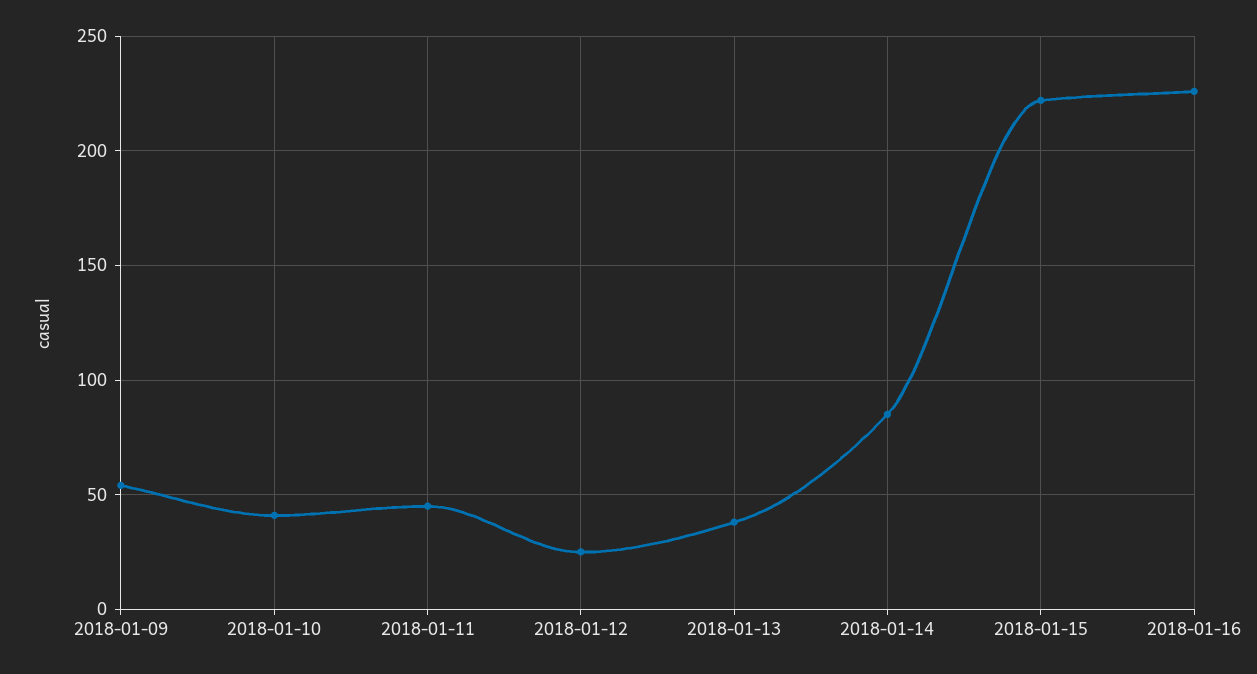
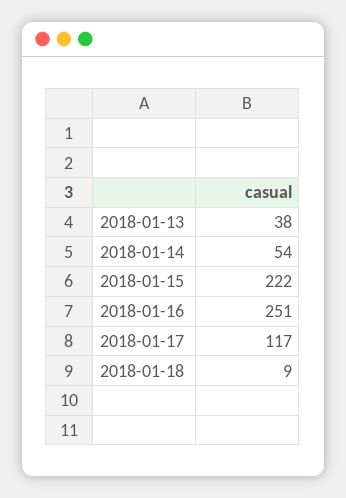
2018-01-09: 55 -> none
2018-01-10: 40 -> none
2018-01-11: 45 -> none
2018-01-12: 25 -> none
2018-01-14: 85 -> 54
2018-01-16: 225 -> 251
2018-01-17: none -> 117
2018-01-18: none -> 9

